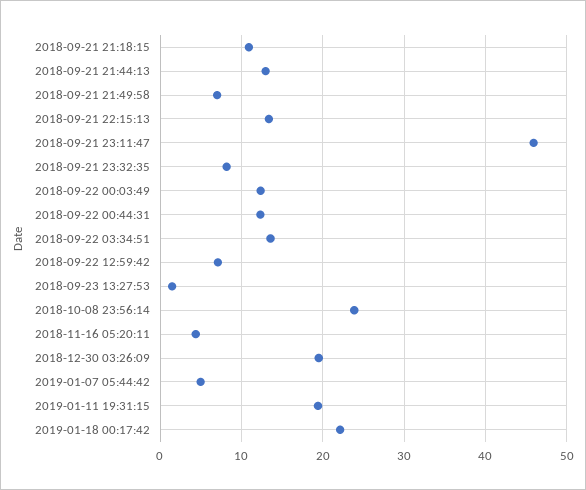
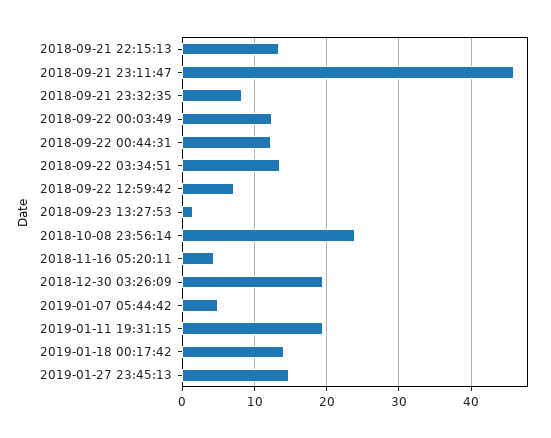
2018-09-21 21:18:15: 11 -> none
2018-09-21 21:44:13: 13 -> none
2018-09-21 21:49:58: 7 -> none
2019-01-18 00:17:42: 22 -> 14
2019-01-27 23:45:13: none -> 15

